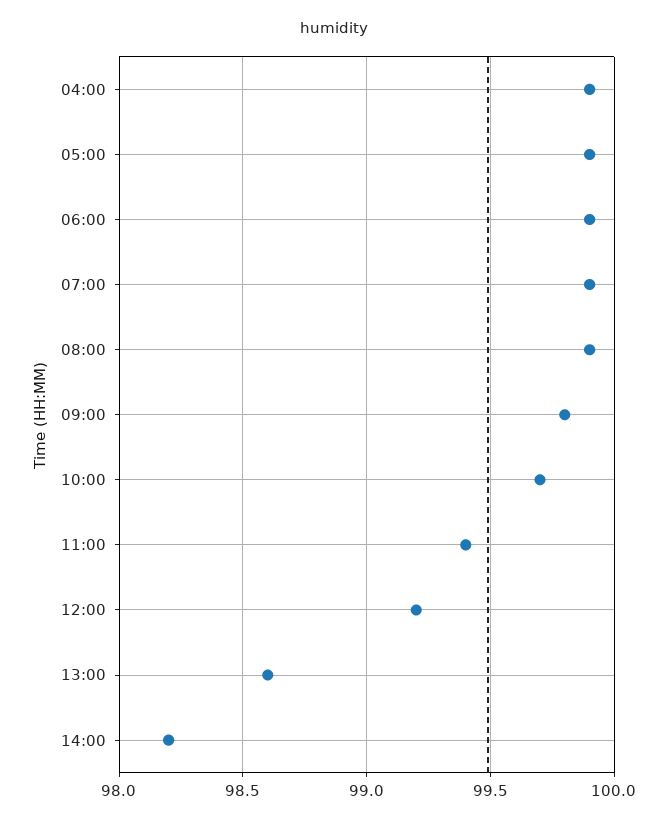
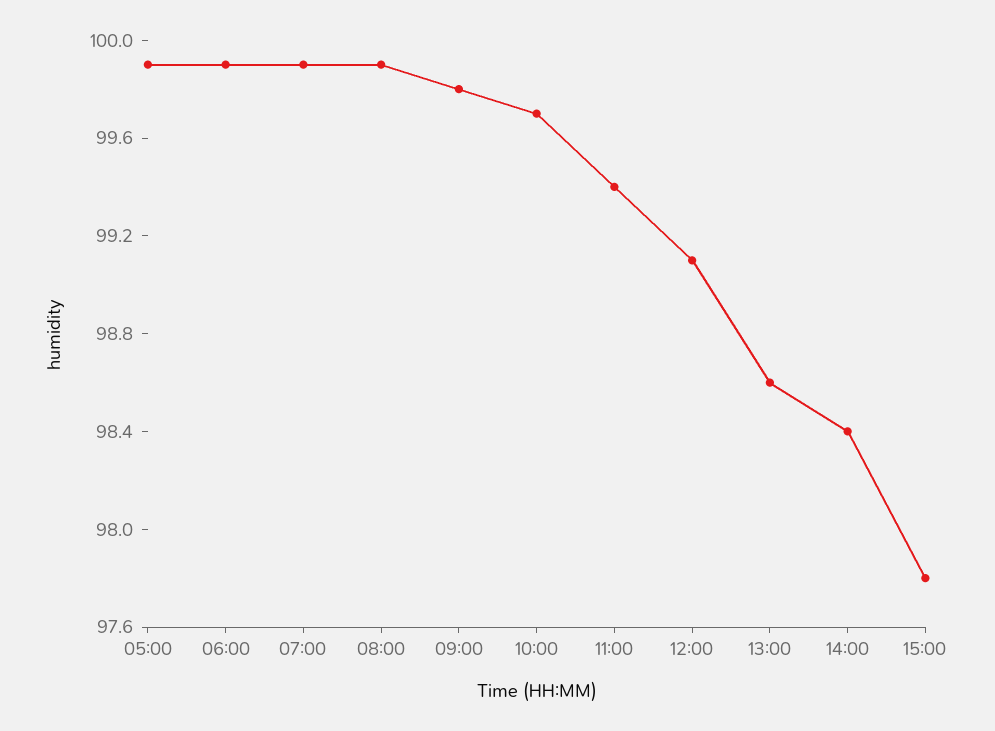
04:00: 99.9 -> none
12:00: 99.2 -> 99.1
14:00: 98.2 -> 98.4
15:00: none -> 97.8

